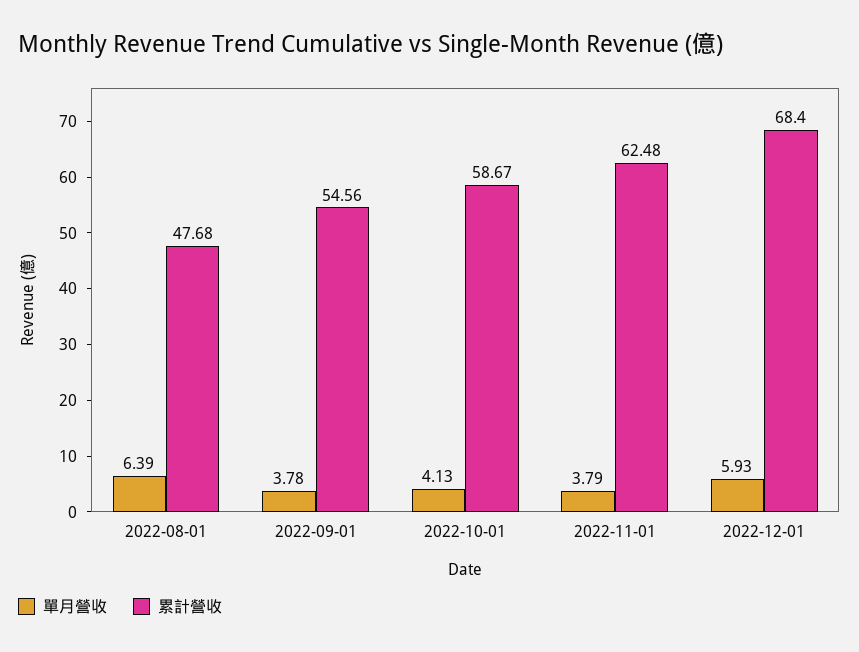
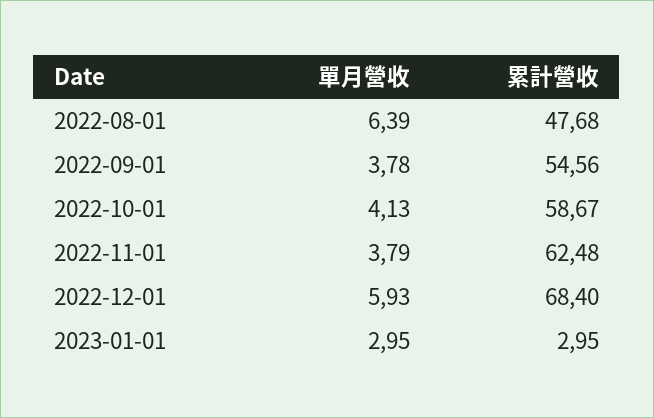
單月營收, 2023-01-01: none -> 2.95
累計營收, 2023-01-01: none -> 2.95

